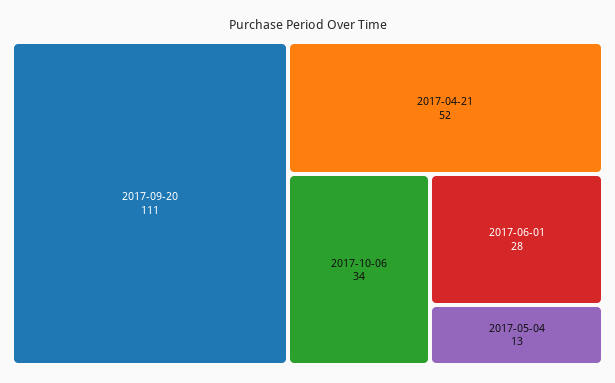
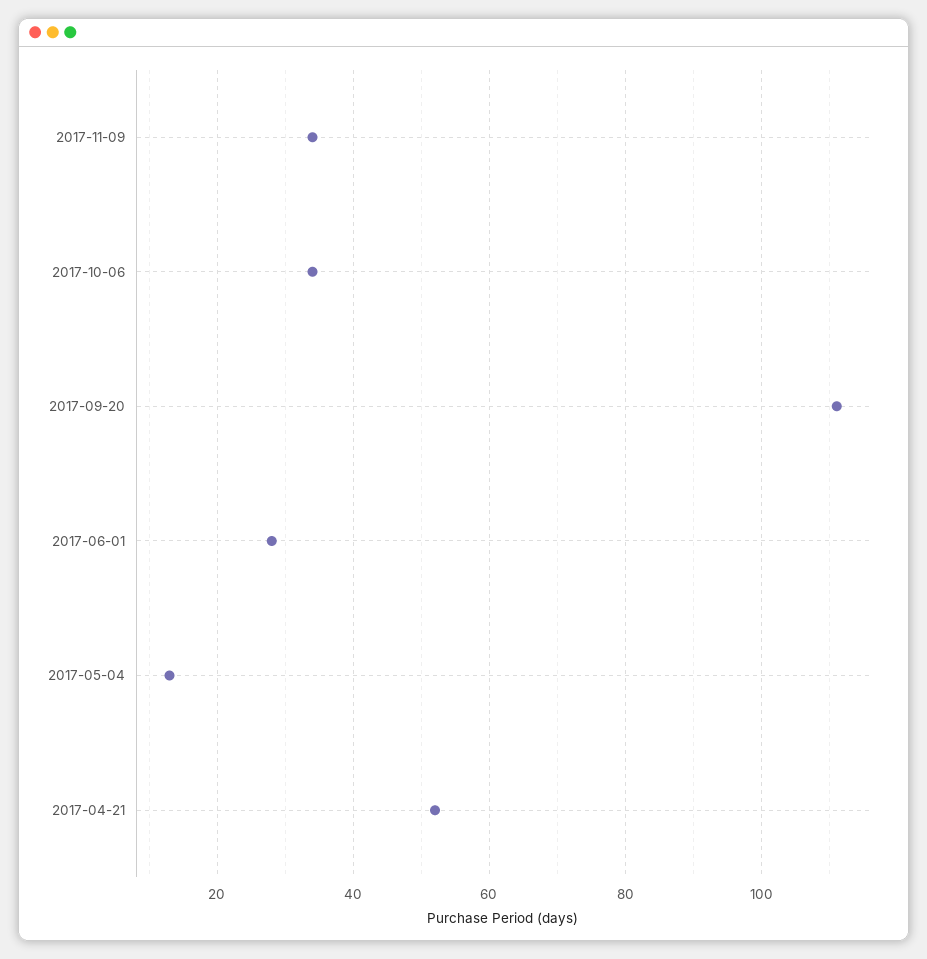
2017-11-09: none -> 35

